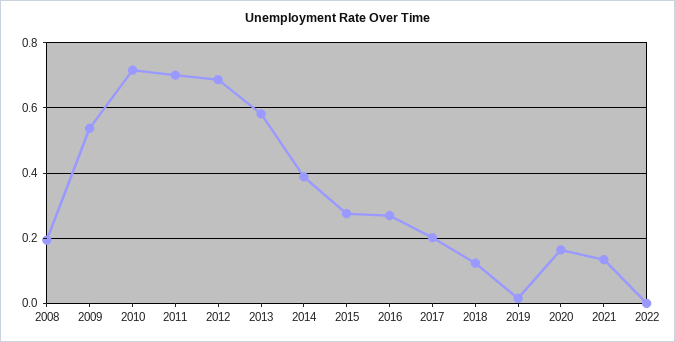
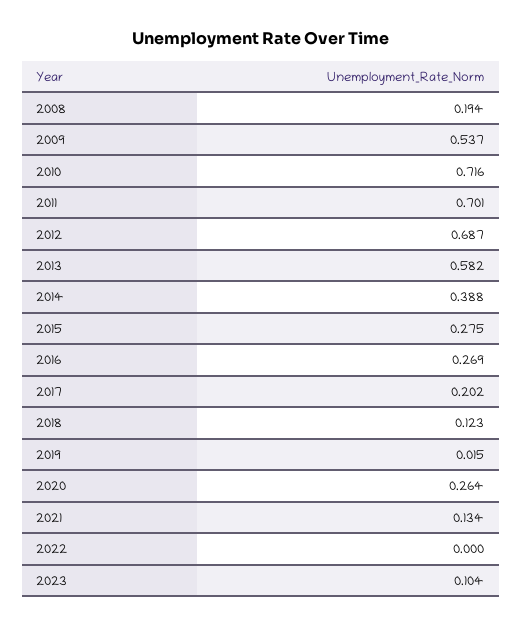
2020: 0.16 -> 0.264
2023: none -> 0.104

